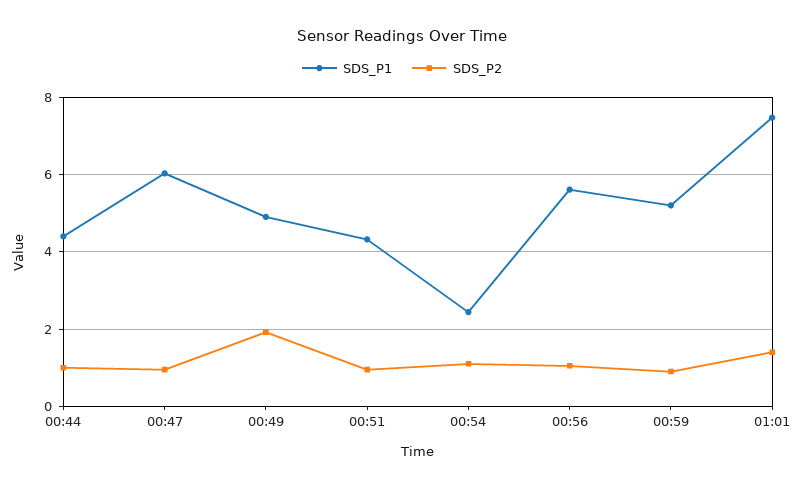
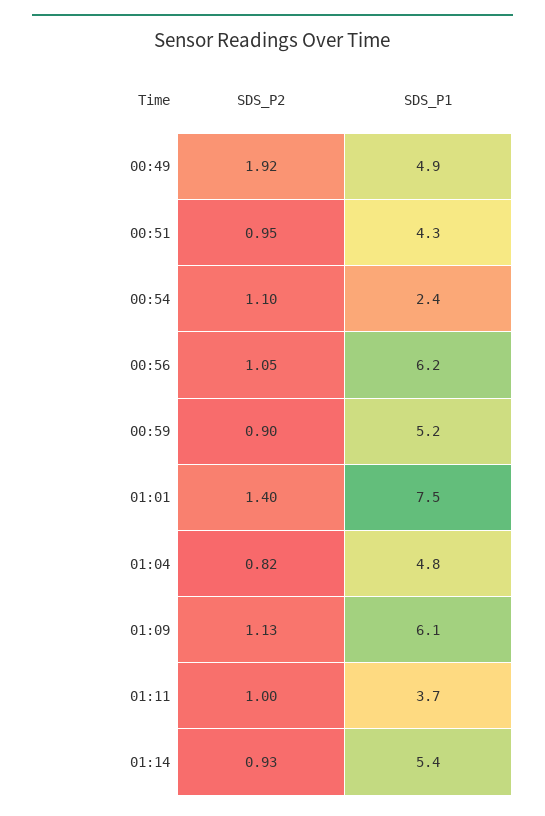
SDS_P1, 00:44: 4.4 -> none
SDS_P2, 00:44: 1 -> none
SDS_P1, 00:47: 6 -> none
SDS_P2, 00:47: 1 -> none
SDS_P1, 00:56: 5.6 -> 6.2
SDS_P2, 01:04: none -> 0.82
SDS_P1, 01:04: none -> 4.8
SDS_P2, 01:09: none -> 1.13
SDS_P1, 01:09: none -> 6.1
SDS_P2, 01:11: none -> 1
SDS_P1, 01:11: none -> 3.7
SDS_P2, 01:14: none -> 0.93
SDS_P1, 01:14: none -> 5.4

